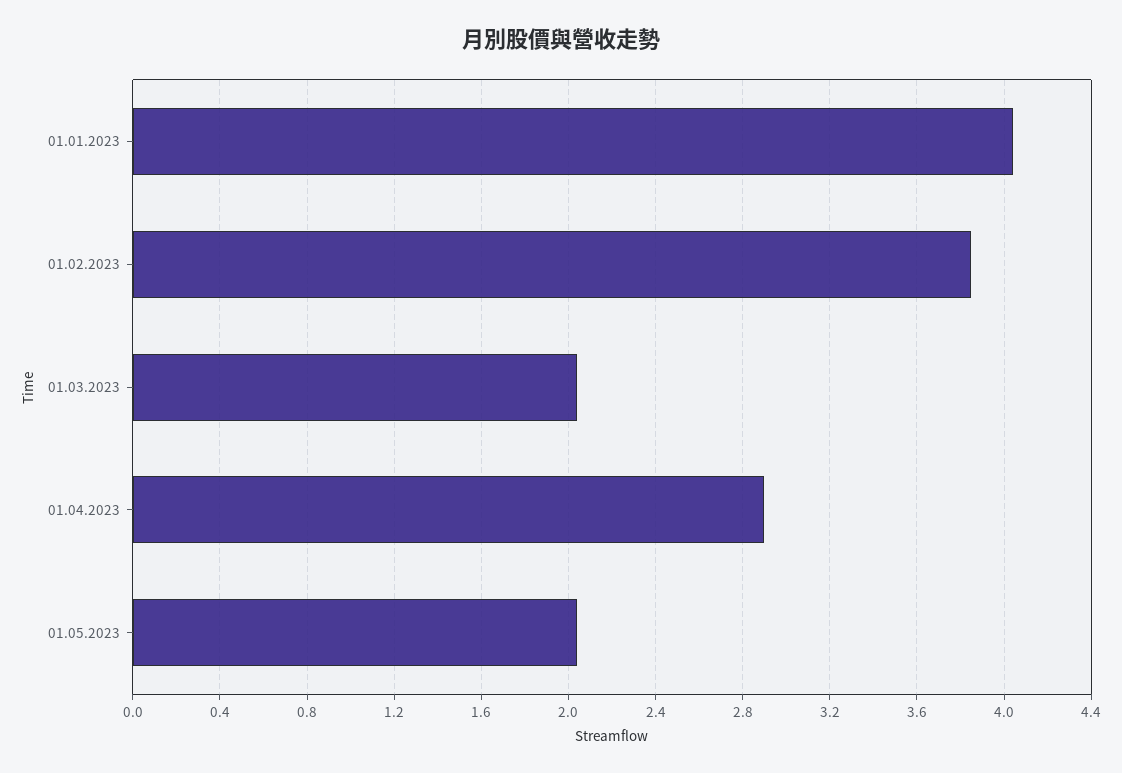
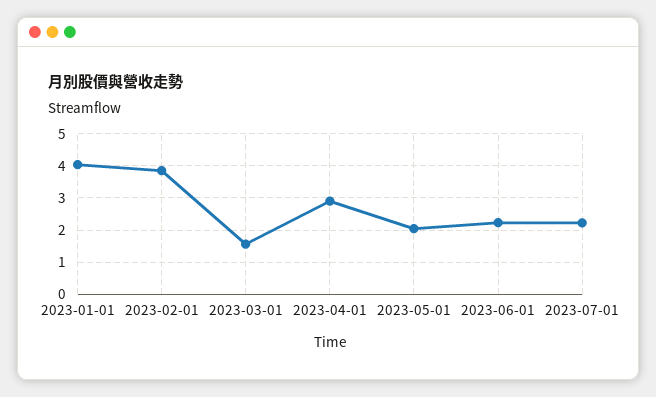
01.03.2023: 2.05 -> 1.6
2023-06-01: none -> 2.2
2023-07-01: none -> 2.2

